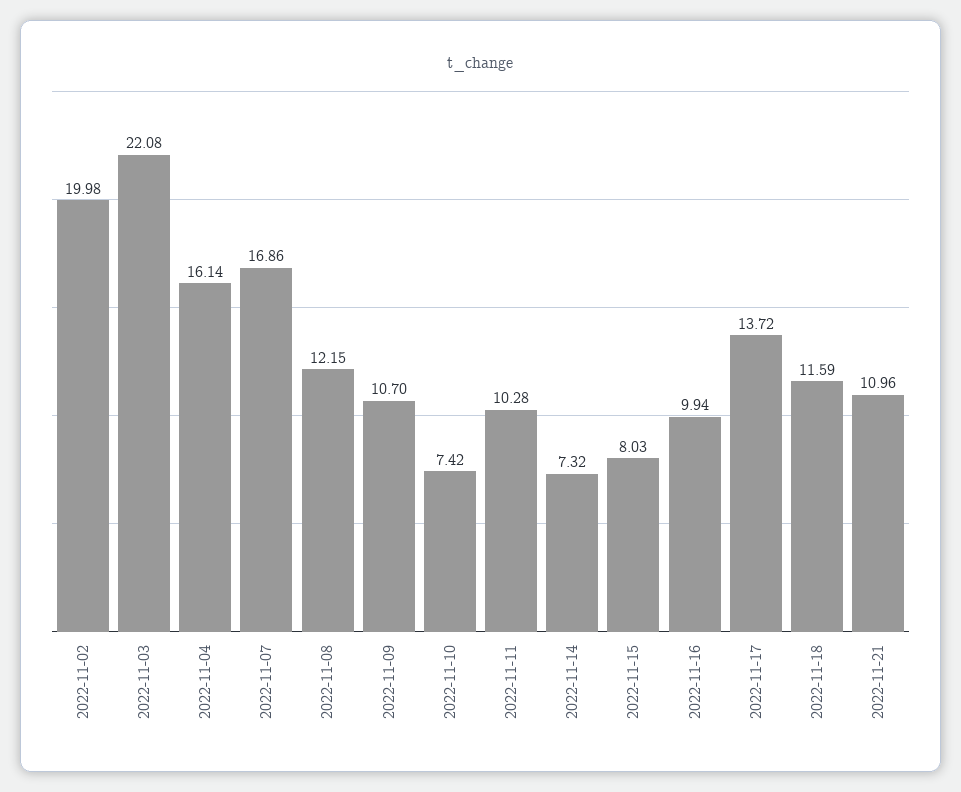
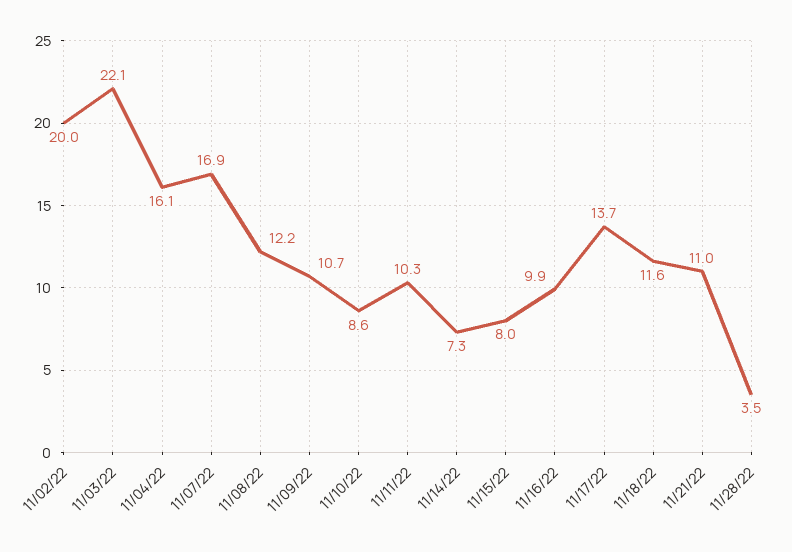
2022-11-10: 7.42 -> 8.6
11/28/22: none -> 3.5

